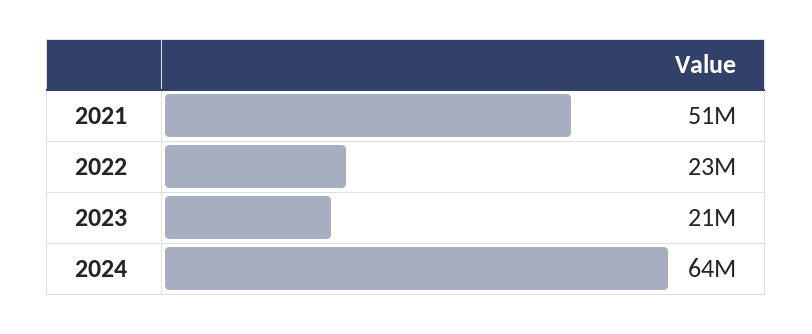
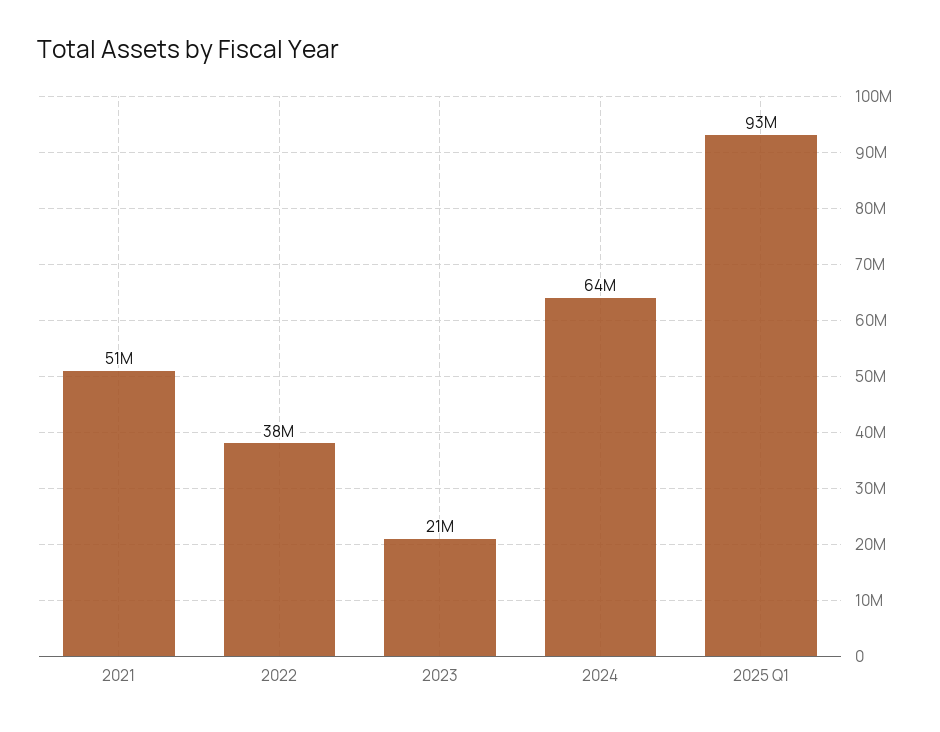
2022: 23000000 -> 38000000
2025 Q1: none -> 93000000

